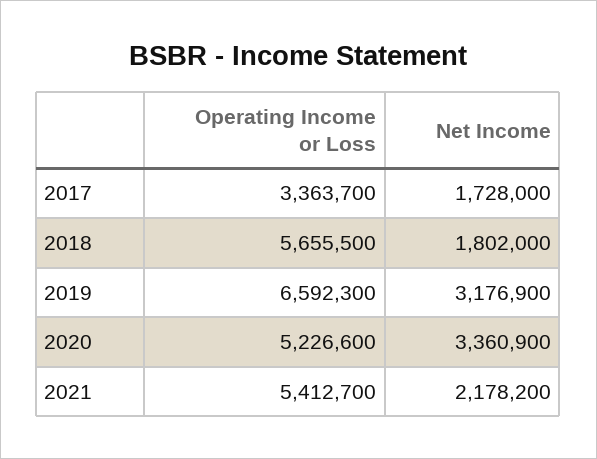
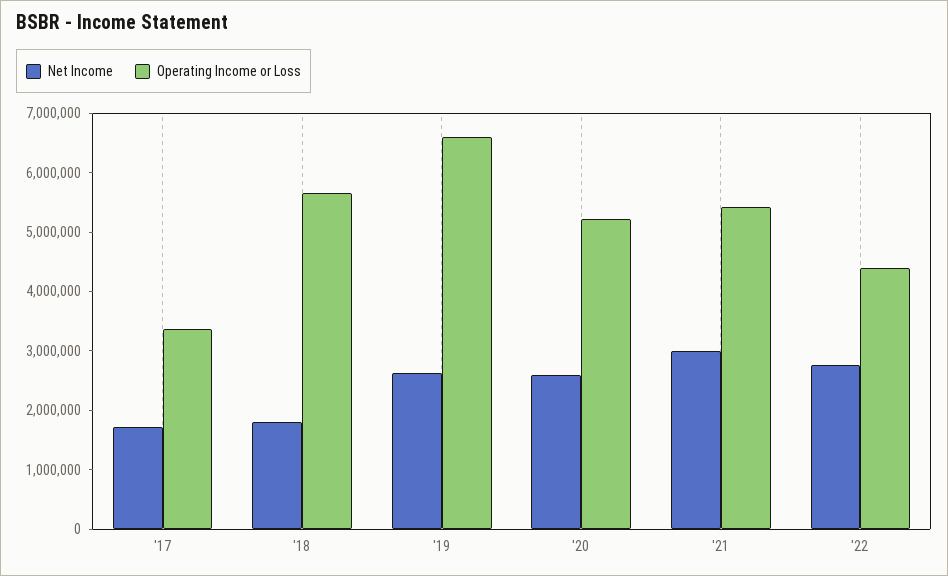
Net Income, 2019: 3176900 -> 2600000
Net Income, 2020: 3360900 -> 2600000
Net Income, 2021: 2178200 -> 3000000
Net Income, '22: none -> 2800000
Operating Income or Loss, '22: none -> 4400000

